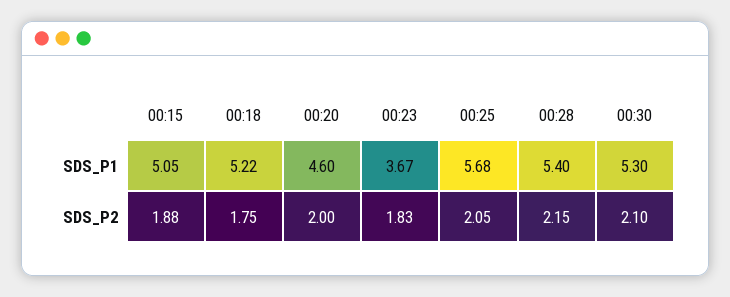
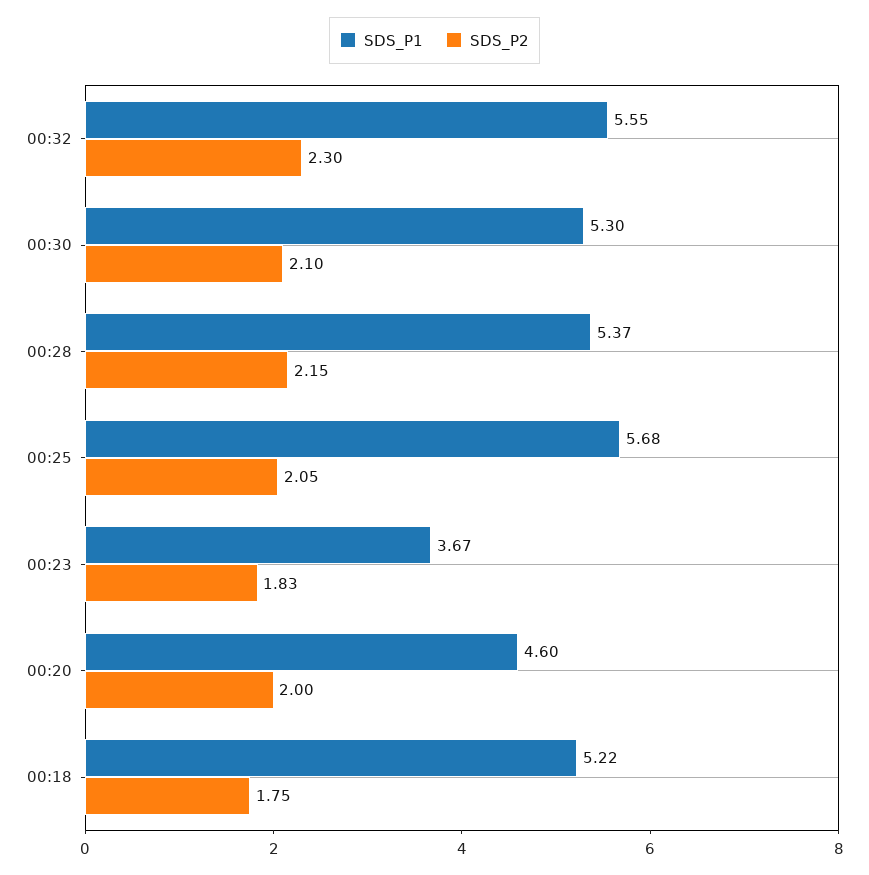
SDS_P1, 00:15: 5.05 -> none
SDS_P1, 00:28: 5.4 -> 5.37
SDS_P2, 00:15: 1.88 -> none
SDS_P1, 00:32: none -> 5.55
SDS_P2, 00:32: none -> 2.3

